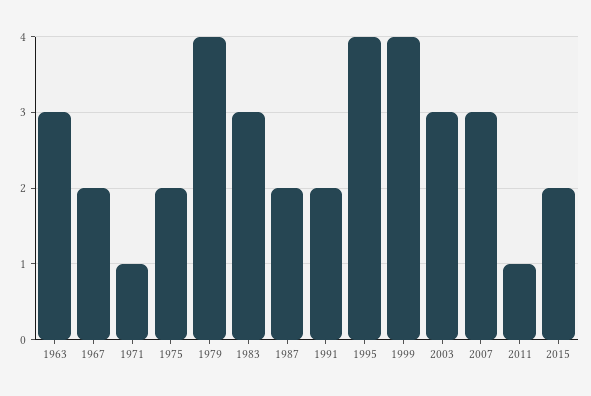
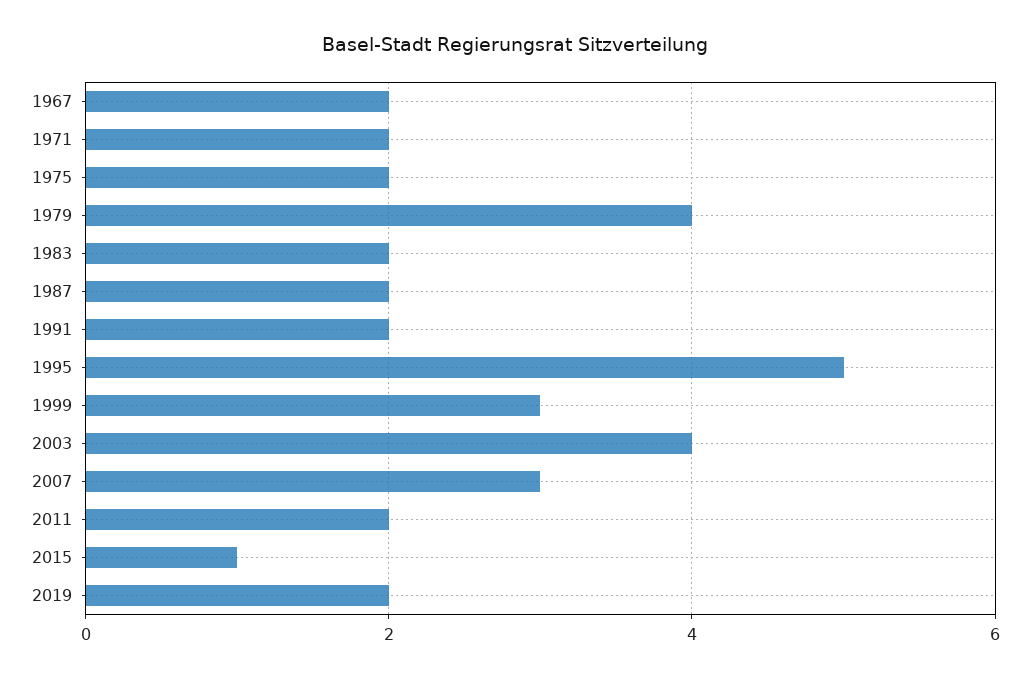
1963: 3 -> none
1971: 1 -> 2
1983: 3 -> 2
1995: 4 -> 5
1999: 4 -> 3
2003: 3 -> 4
2011: 1 -> 2
2015: 2 -> 1
2019: none -> 2

